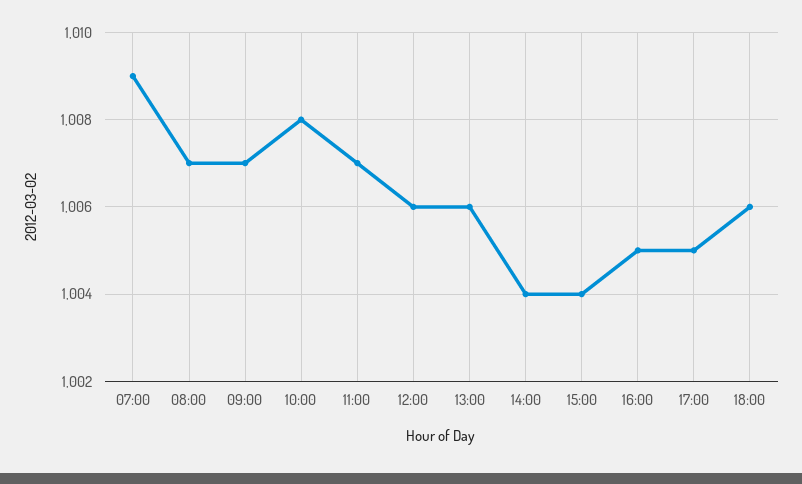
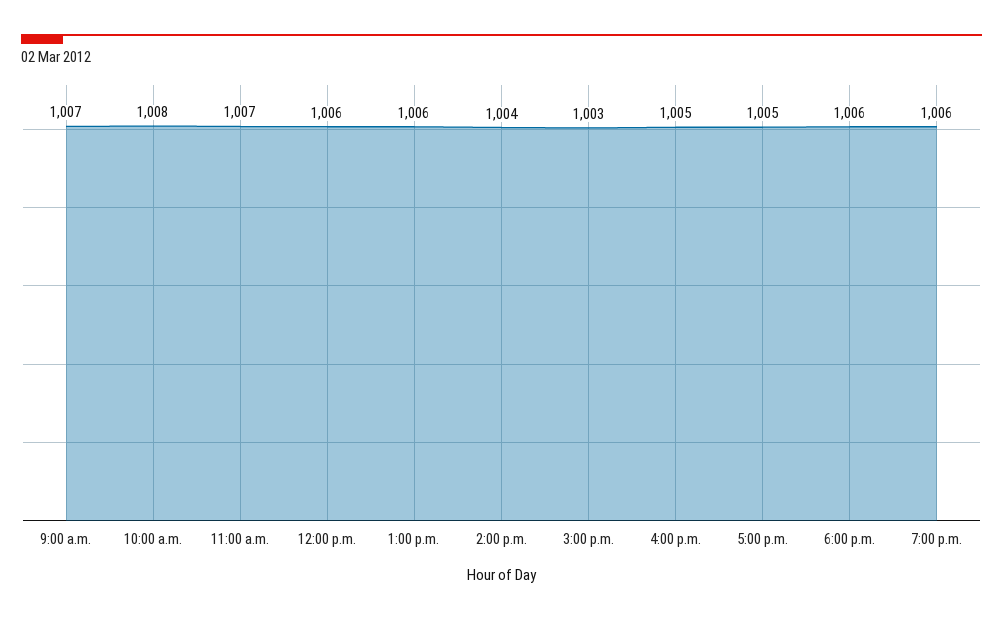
07:00: 1009 -> none
08:00: 1007 -> none
15:00: 1004 -> 1003
7:00 p.m.: none -> 1006

